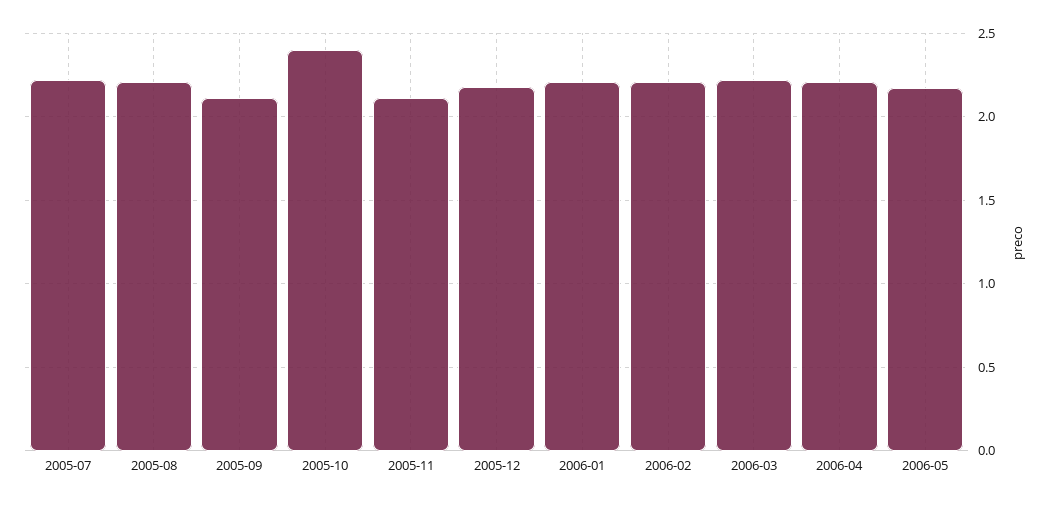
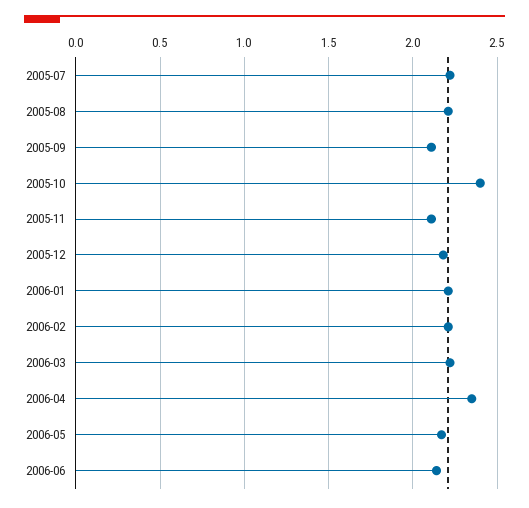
2006-04: 2.2 -> 2.35
2006-06: none -> 2.15

